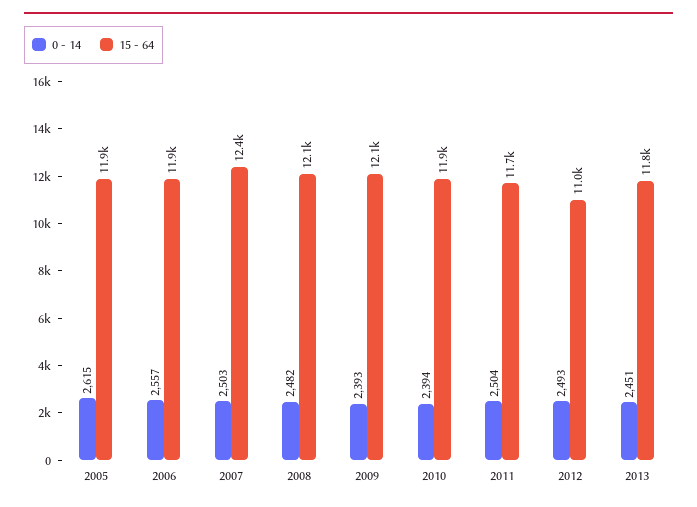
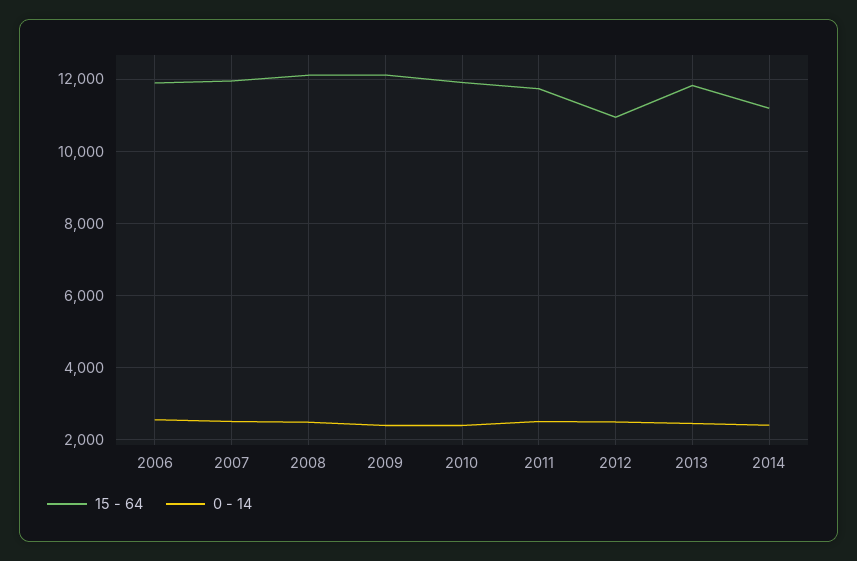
0 - 14, 2005: 2615 -> none
15 - 64, 2005: 11900 -> none
15 - 64, 2007: 12400 -> 12000
15 - 64, 2014: none -> 11200
0 - 14, 2014: none -> 2400

